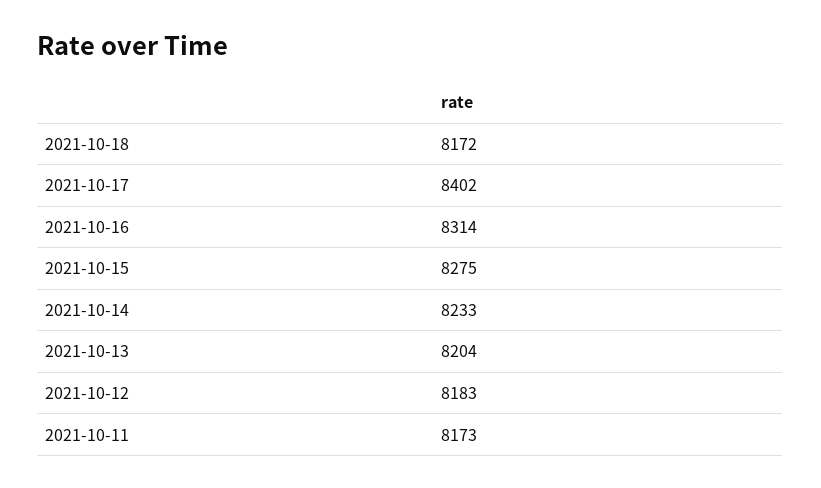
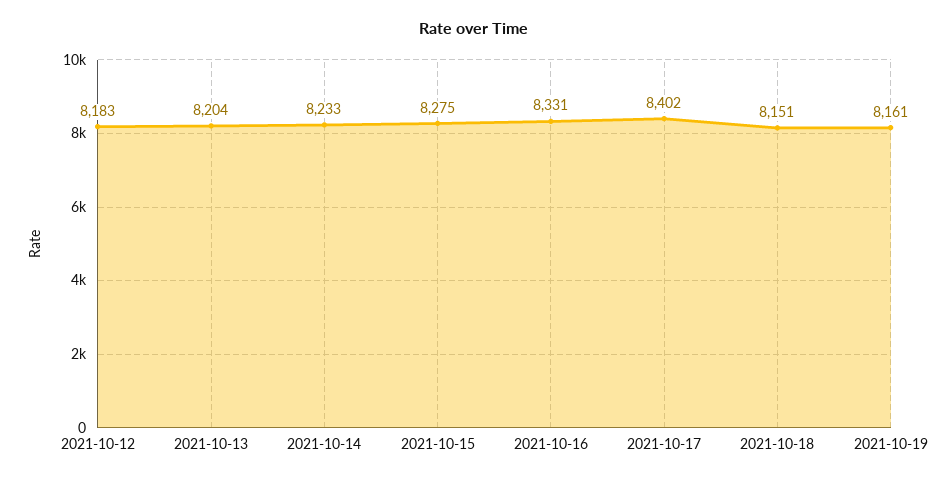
2021-10-18: 8172 -> 8151
2021-10-16: 8314 -> 8331
2021-10-11: 8173 -> none
2021-10-19: none -> 8161

